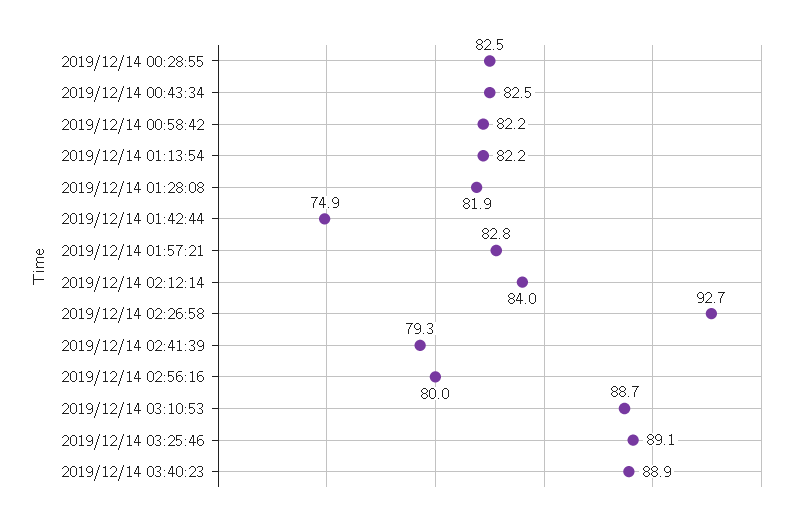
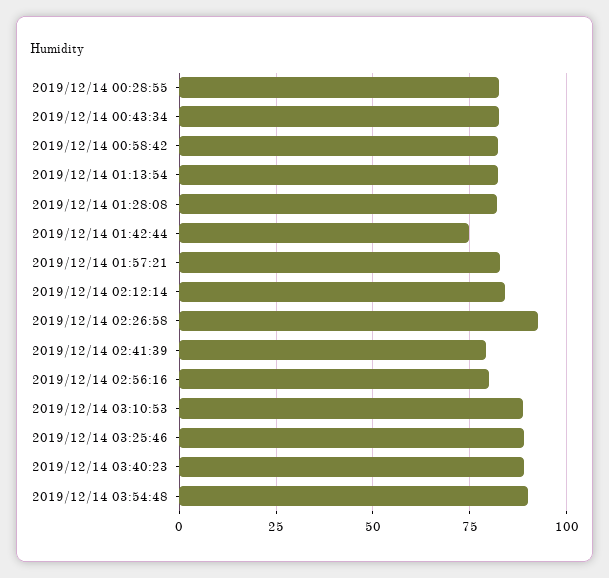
2019/12/14 03:54:48: none -> 90

